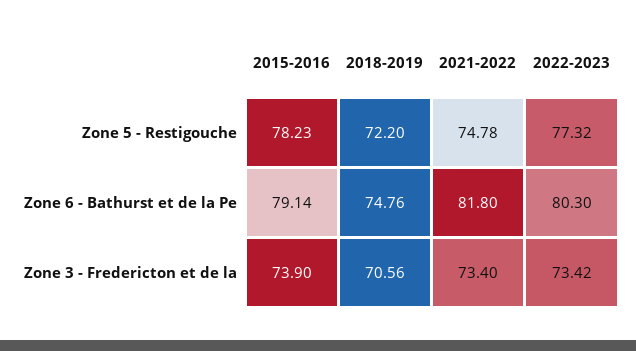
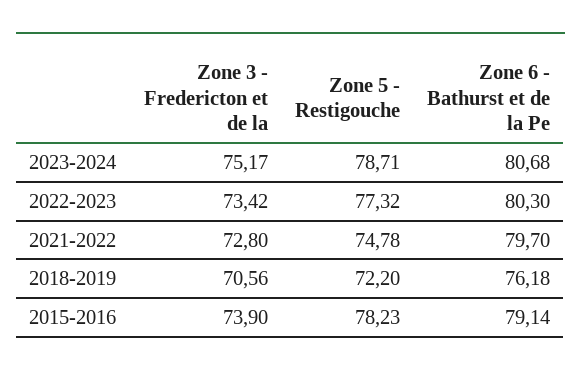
2018-2019, Zone 6 - Bathurst et de la Pe: 74.76 -> 76.18
2021-2022, Zone 6 - Bathurst et de la Pe: 81.8 -> 79.7
2021-2022, Zone 3 - Fredericton et de la: 73.4 -> 72.8
2023-2024, Zone 3 - Fredericton et de la: none -> 75.17
2023-2024, Zone 5 - Restigouche: none -> 78.71
2023-2024, Zone 6 - Bathurst et de la Pe: none -> 80.68

